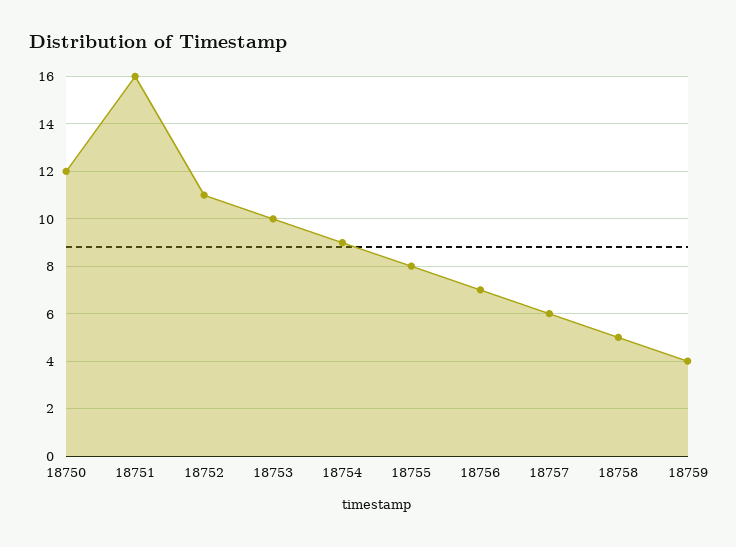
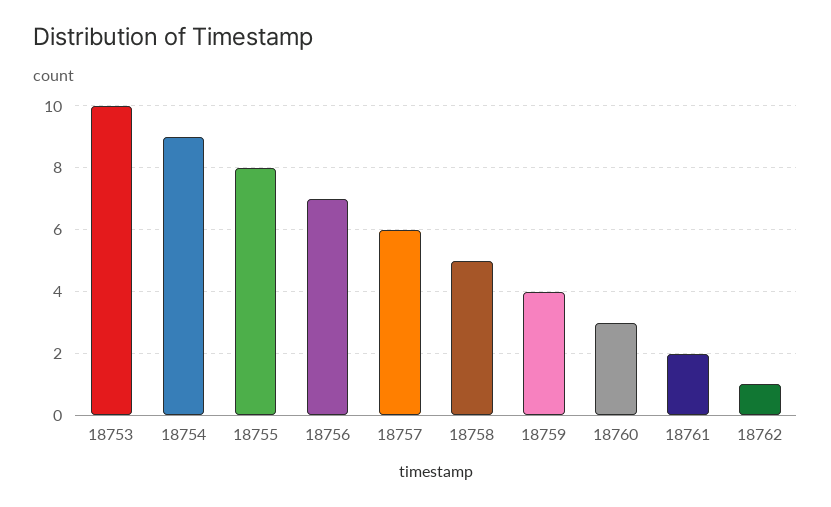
18750: 12 -> none
18751: 16 -> none
18752: 11 -> none
18760: none -> 3
18761: none -> 2
18762: none -> 1

